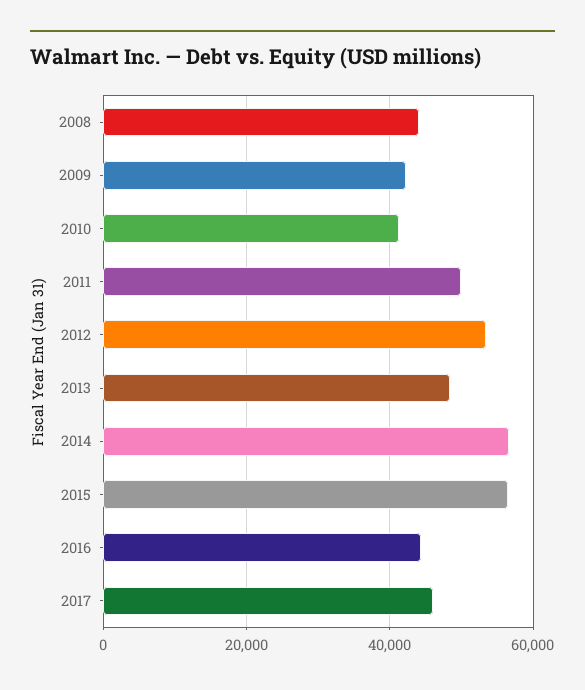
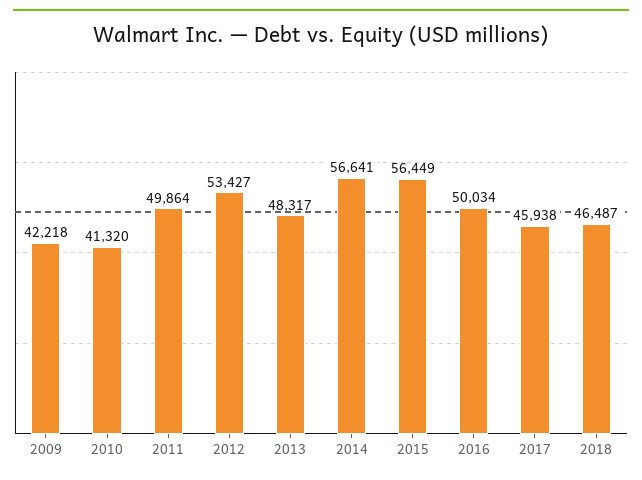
2008: 44000 -> none
2016: 44000 -> 50034
2018: none -> 46487

